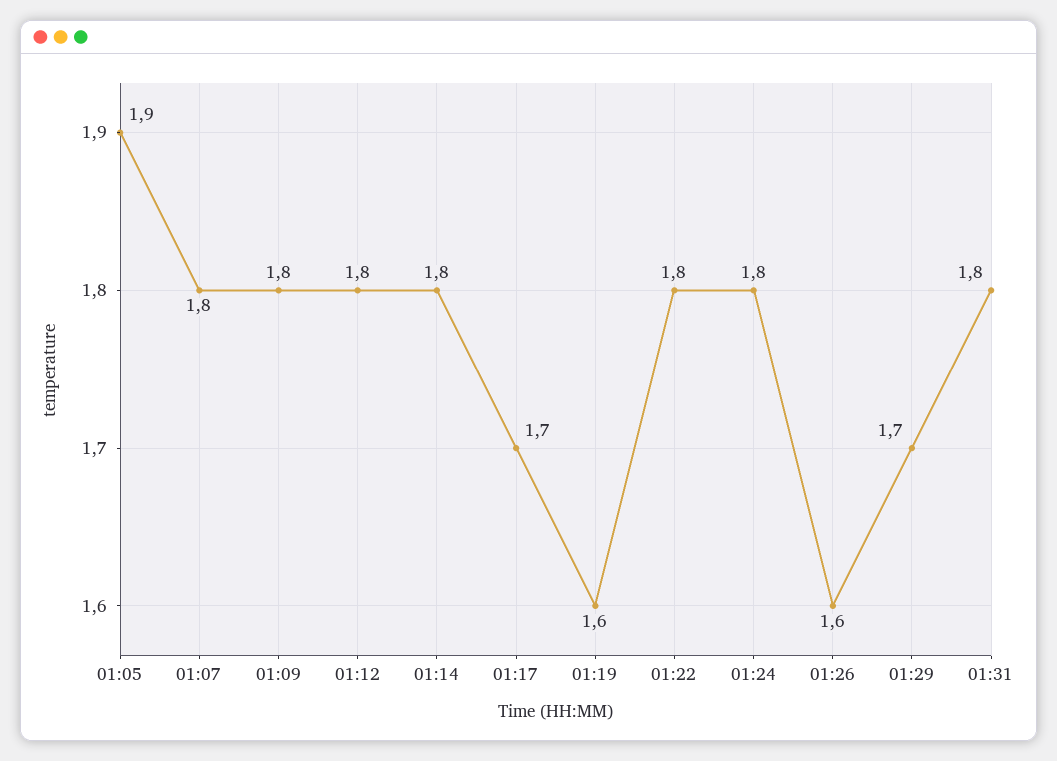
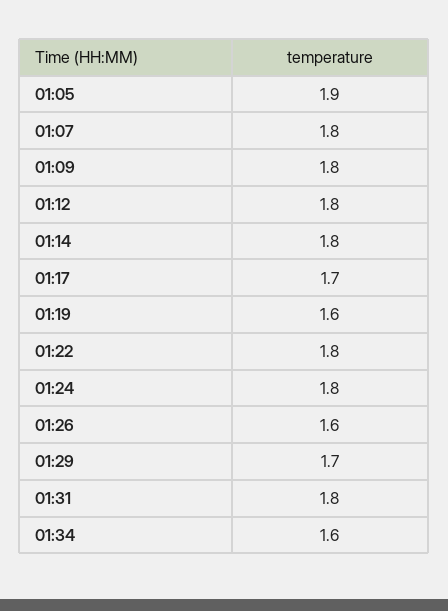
01:34: none -> 1.6

